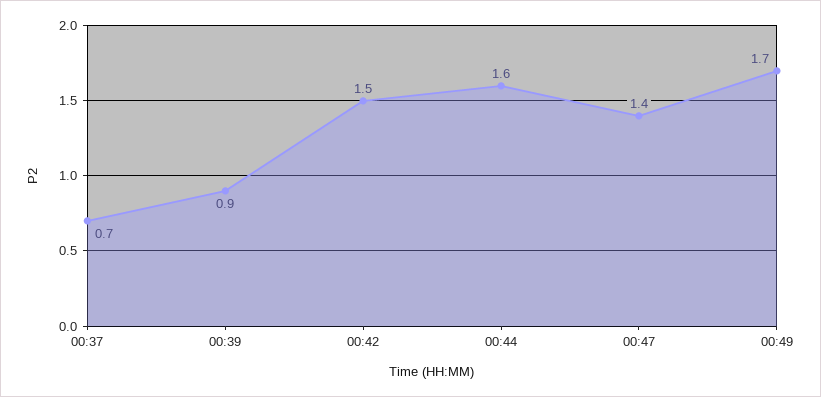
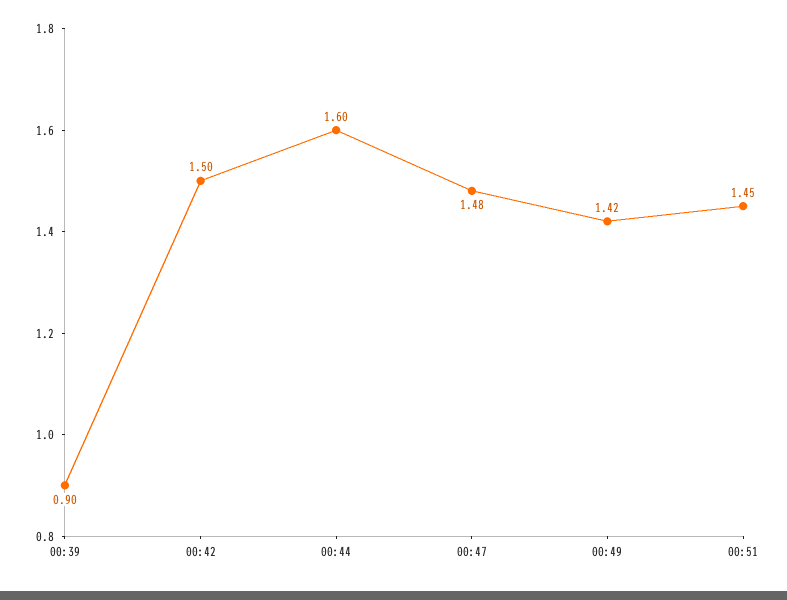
00:37: 0.7 -> none
00:47: 1.4 -> 1.48
00:49: 1.7 -> 1.42
00:51: none -> 1.45

